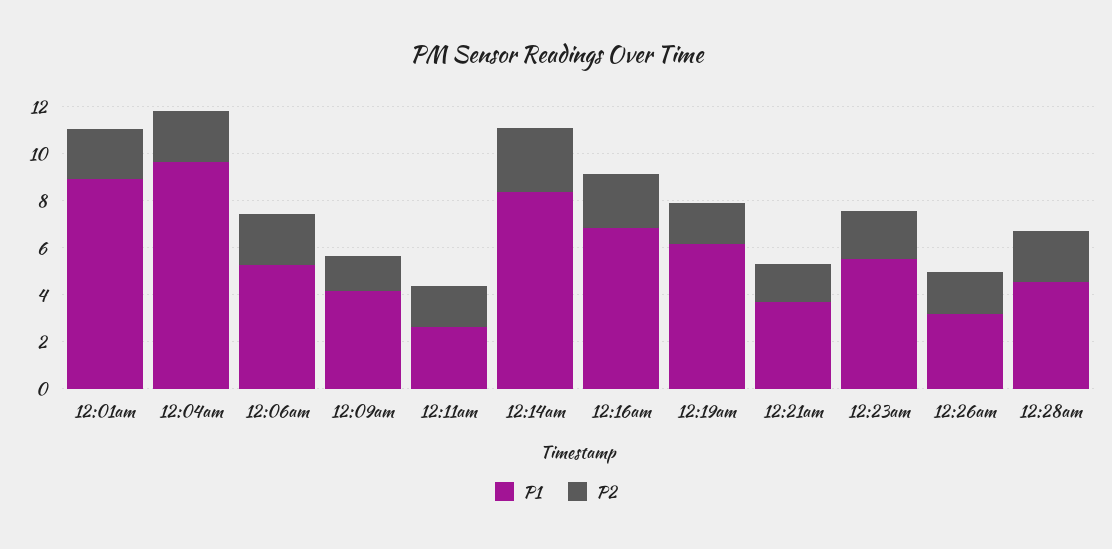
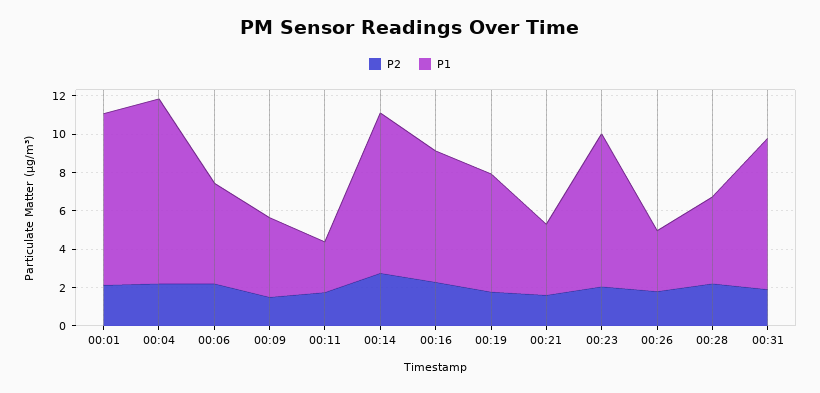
P1, 12:23am: 5.5 -> 8
P2, 00:31: none -> 2
P1, 00:31: none -> 8

